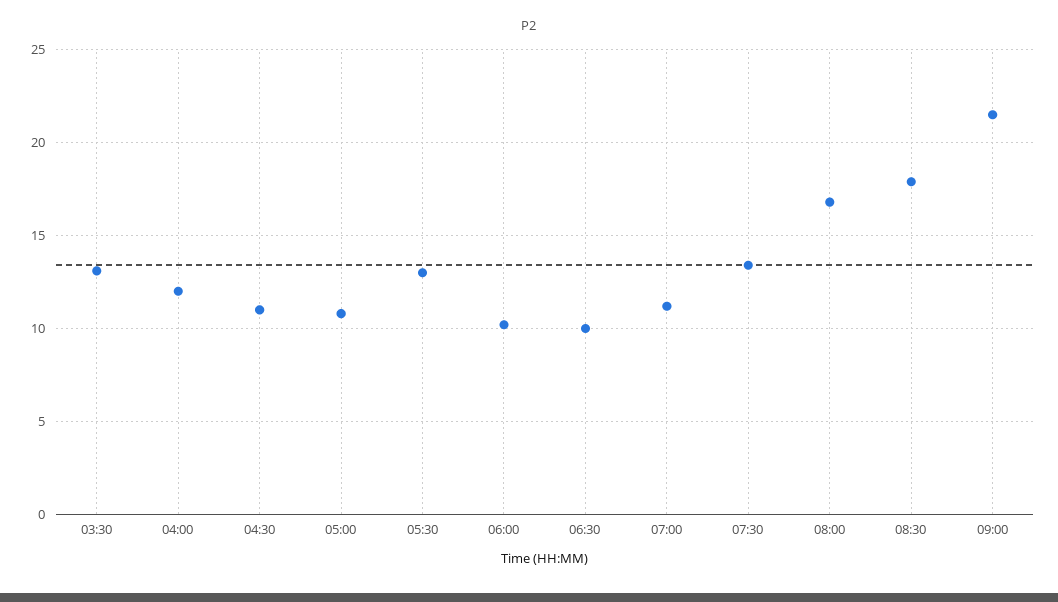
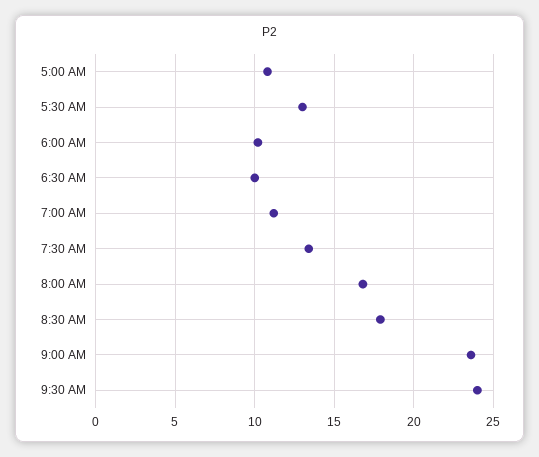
03:30: 13 -> none
04:00: 12 -> none
04:30: 11 -> none
09:00: 21.5 -> 23.5
9:30 AM: none -> 24

